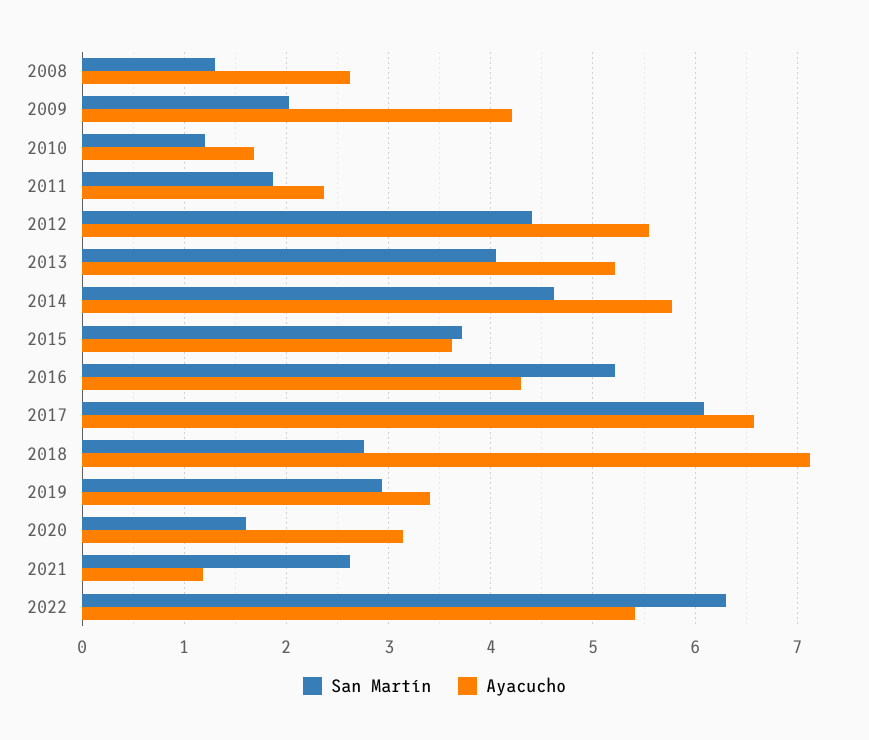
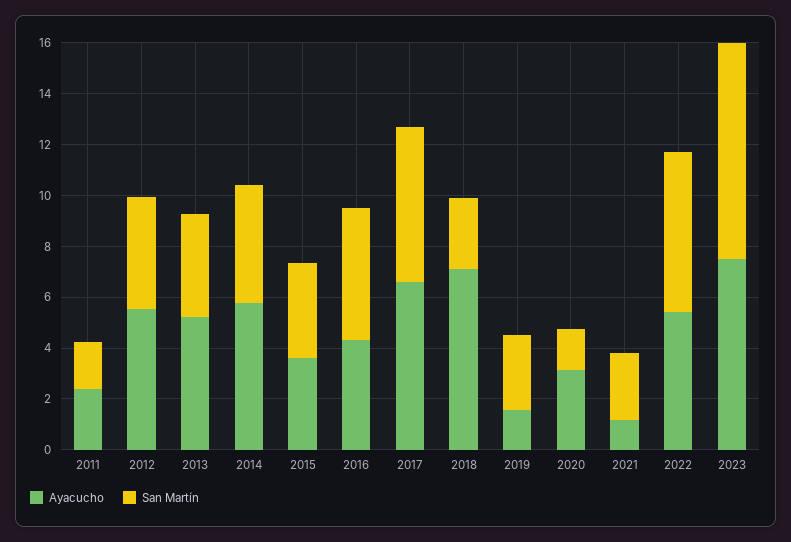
San Martín, 2008: 1.3 -> none
Ayacucho, 2008: 2.6 -> none
San Martín, 2009: 2 -> none
Ayacucho, 2009: 4.2 -> none
San Martín, 2010: 1.2 -> none
Ayacucho, 2010: 1.7 -> none
Ayacucho, 2019: 3.4 -> 1.5
Ayacucho, 2023: none -> 7.5
San Martín, 2023: none -> 8.5

